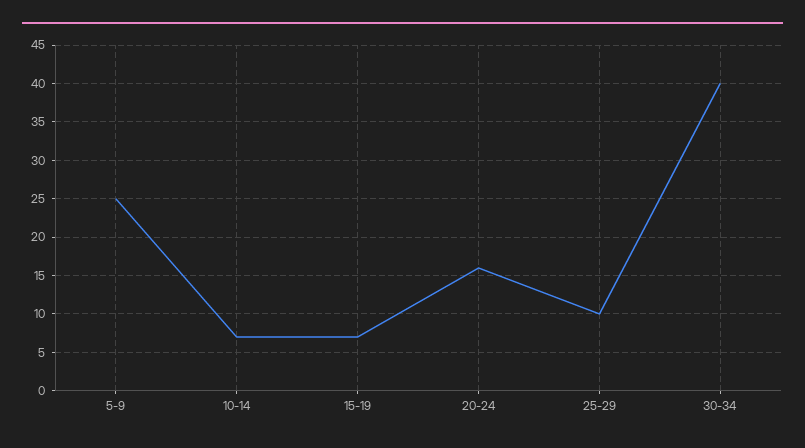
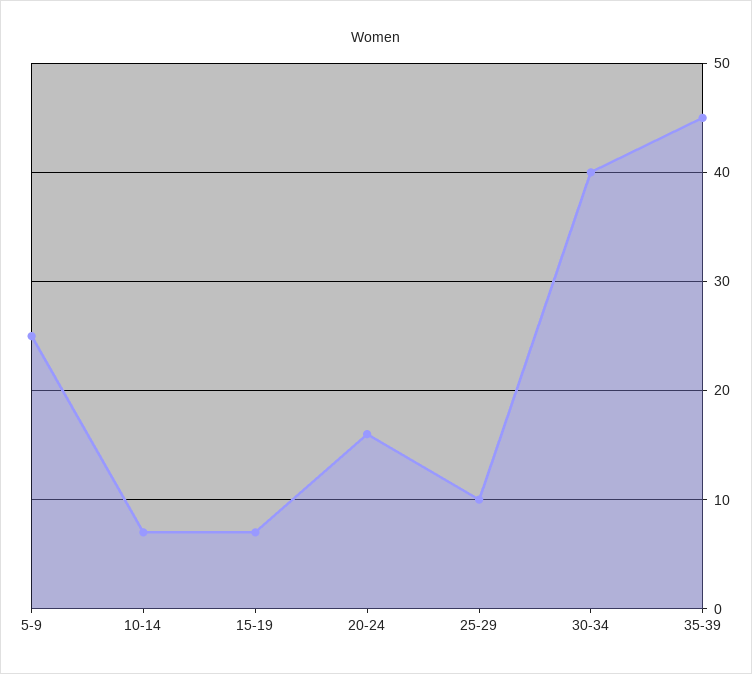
35-39: none -> 45

